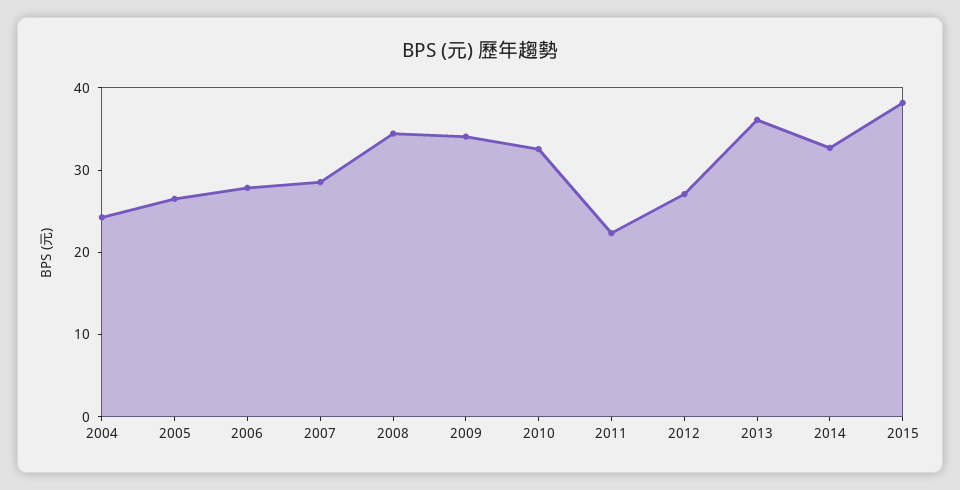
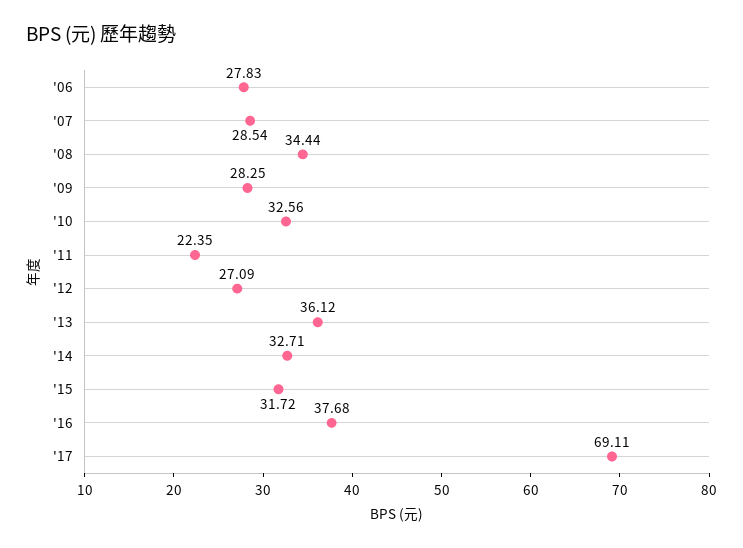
2004: 24 -> none
2005: 26 -> none
2009: 34 -> 28.25
2015: 38 -> 31.72
'16: none -> 37.68
'17: none -> 69.11

